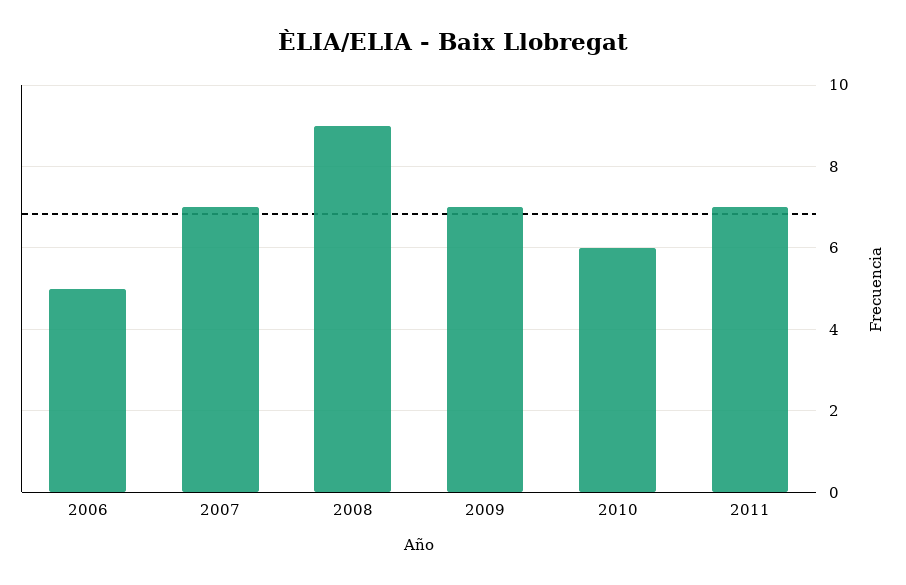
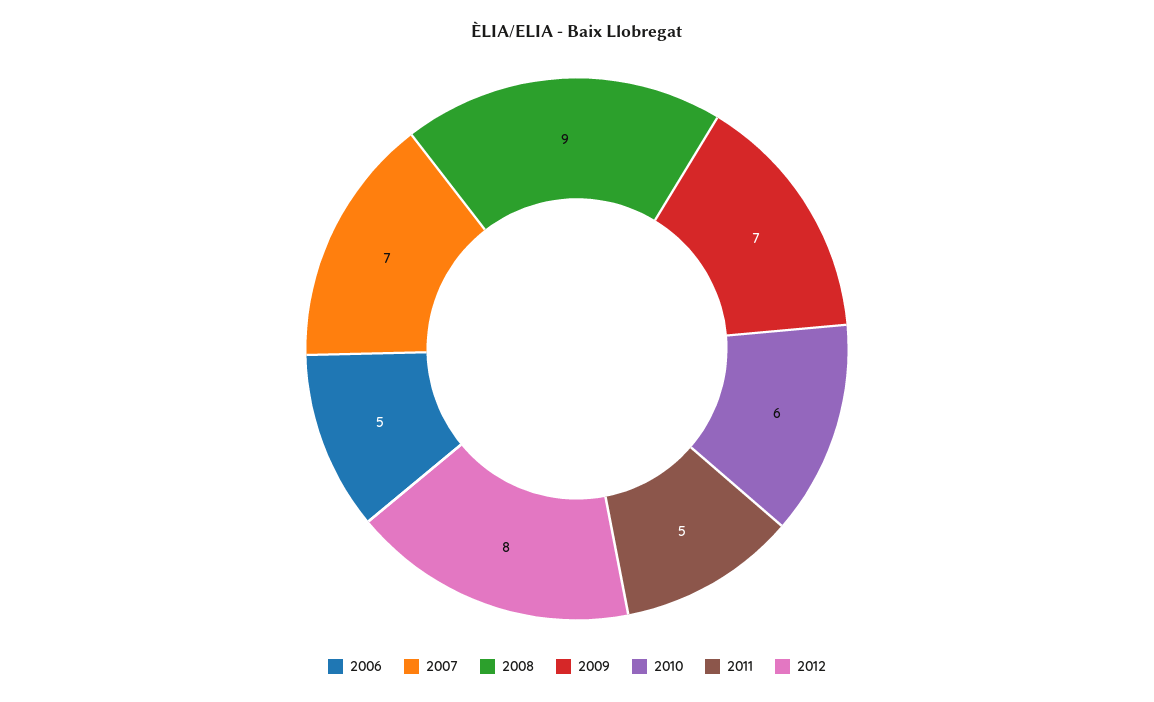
2011: 7 -> 5
2012: none -> 8

